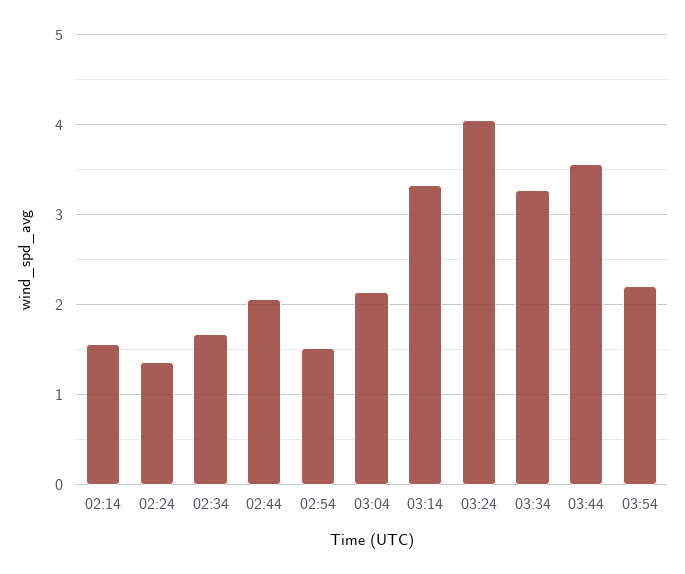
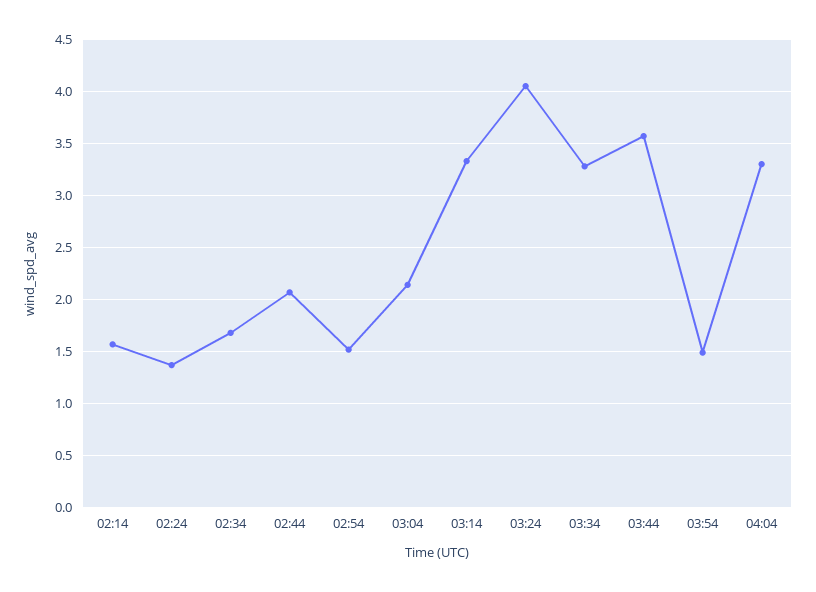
03:54: 2.2 -> 1.5
04:04: none -> 3.3

